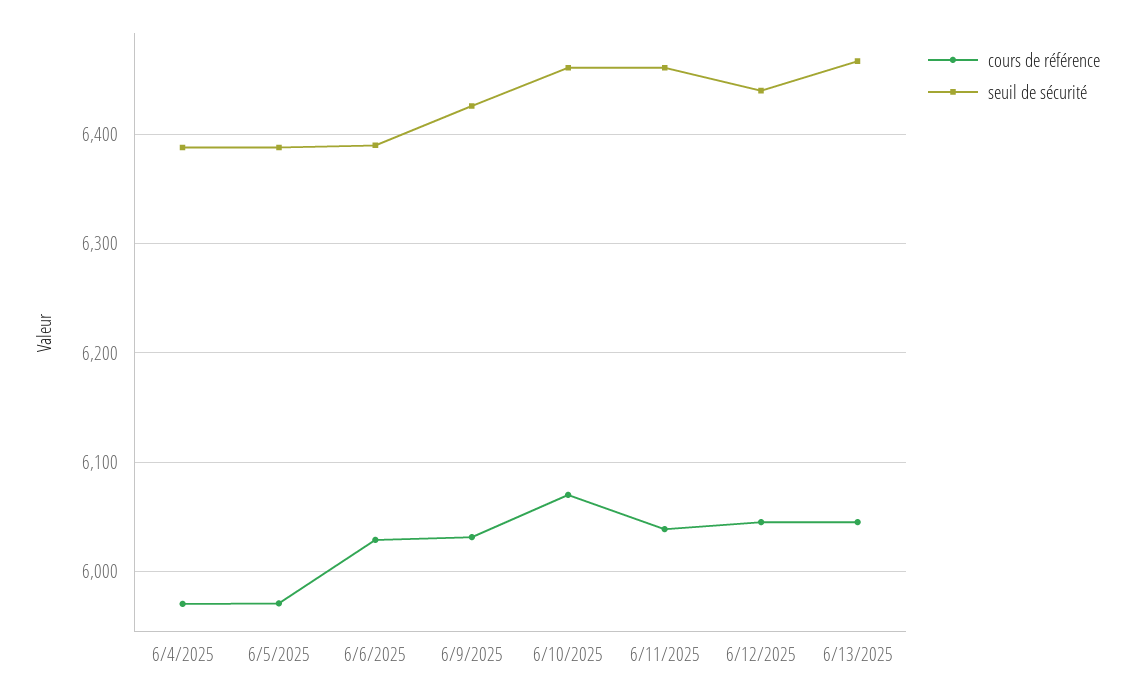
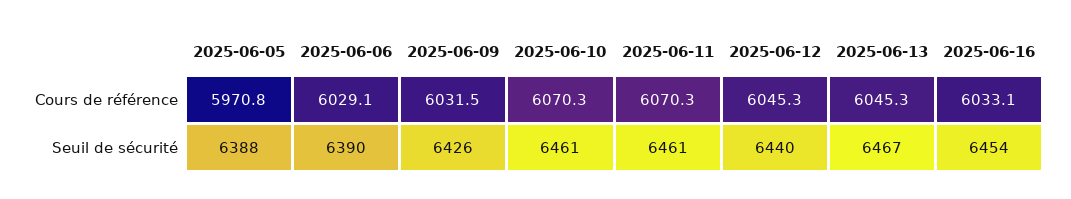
cours de référence, 6/4/2025: 5970 -> none
seuil de sécurité, 6/4/2025: 6390 -> none
cours de référence, 6/11/2025: 6040 -> 6070.3
cours de référence, 2025-06-16: none -> 6033.1
seuil de sécurité, 2025-06-16: none -> 6454

